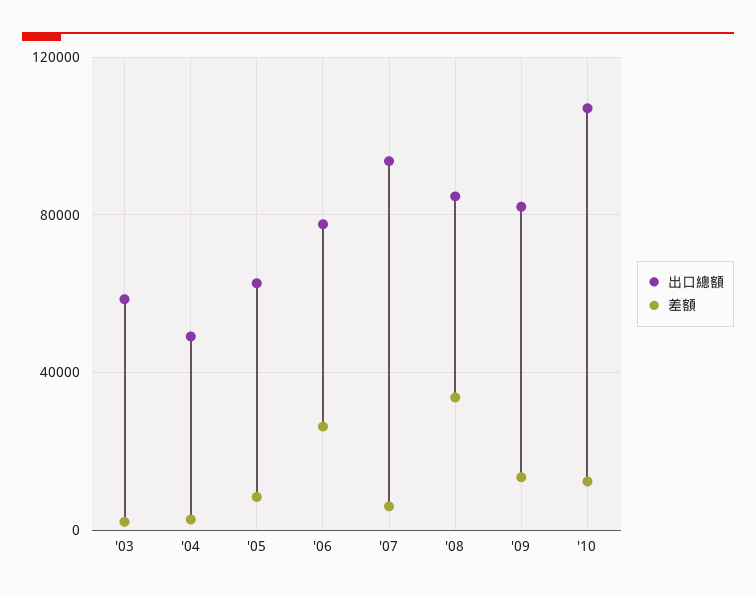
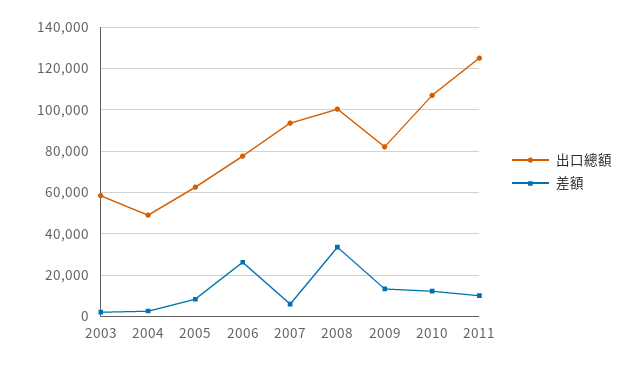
出口總額, '08: 85000 -> 100000
出口總額, 2011: none -> 125000
差額, 2011: none -> 10000

